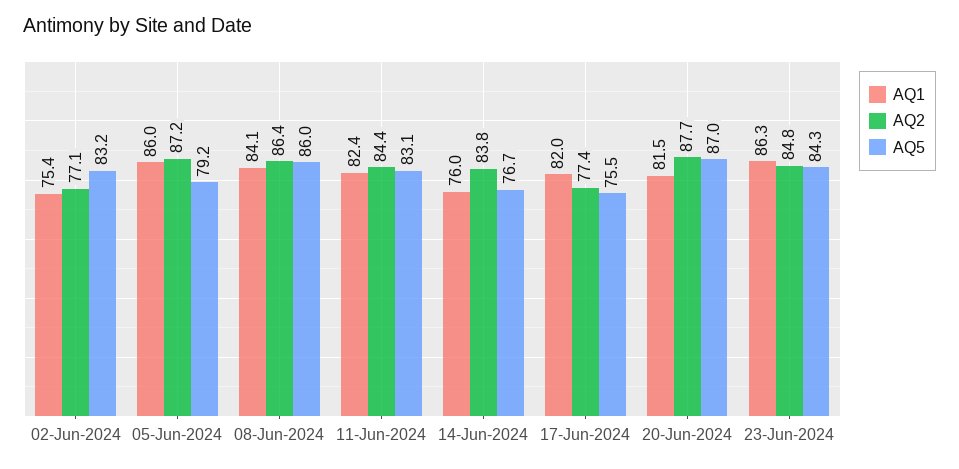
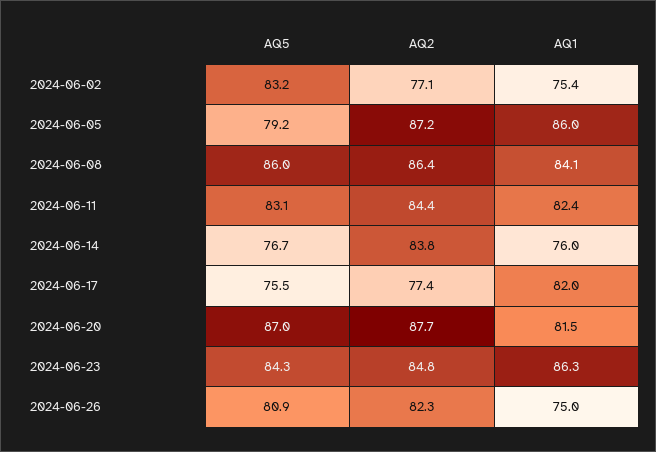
AQ5, 2024-06-26: none -> 80.9
AQ2, 2024-06-26: none -> 82.3
AQ1, 2024-06-26: none -> 75

